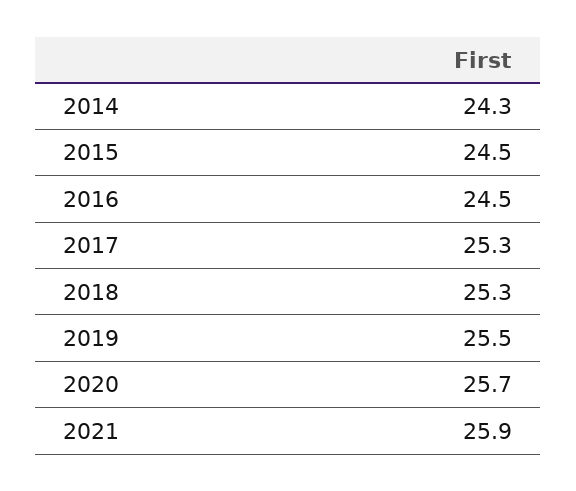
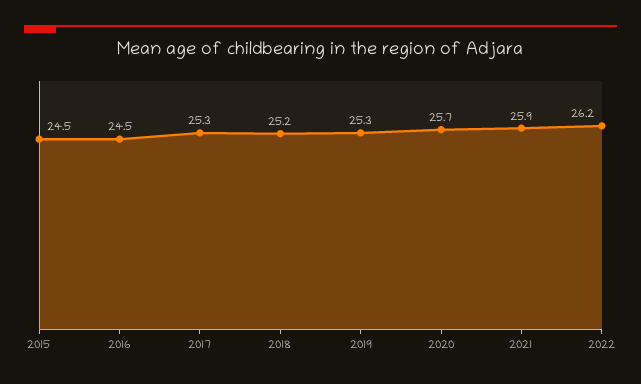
2014: 24.3 -> none
2018: 25.3 -> 25.2
2019: 25.5 -> 25.3
2022: none -> 26.2

